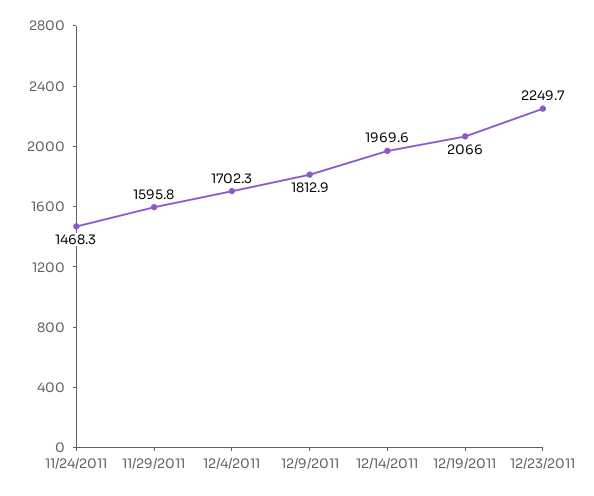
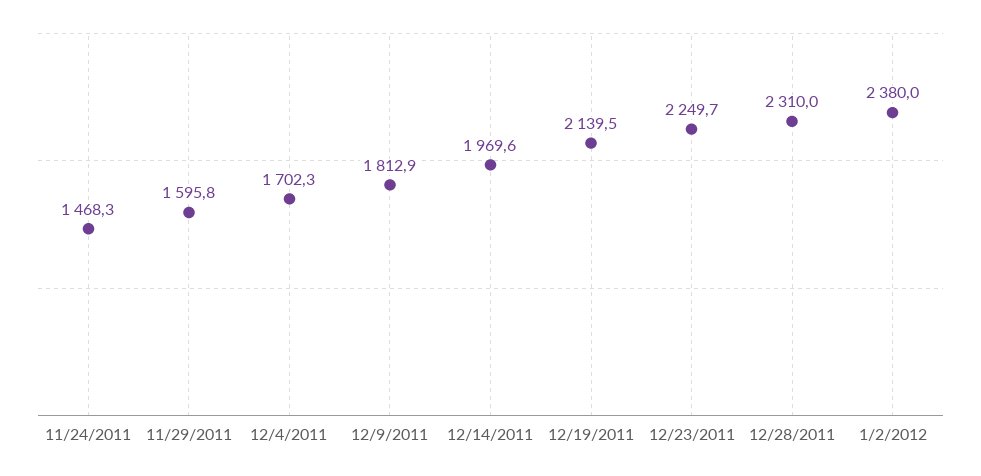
12/19/2011: 2066 -> 2139.5
12/28/2011: none -> 2310
1/2/2012: none -> 2380

